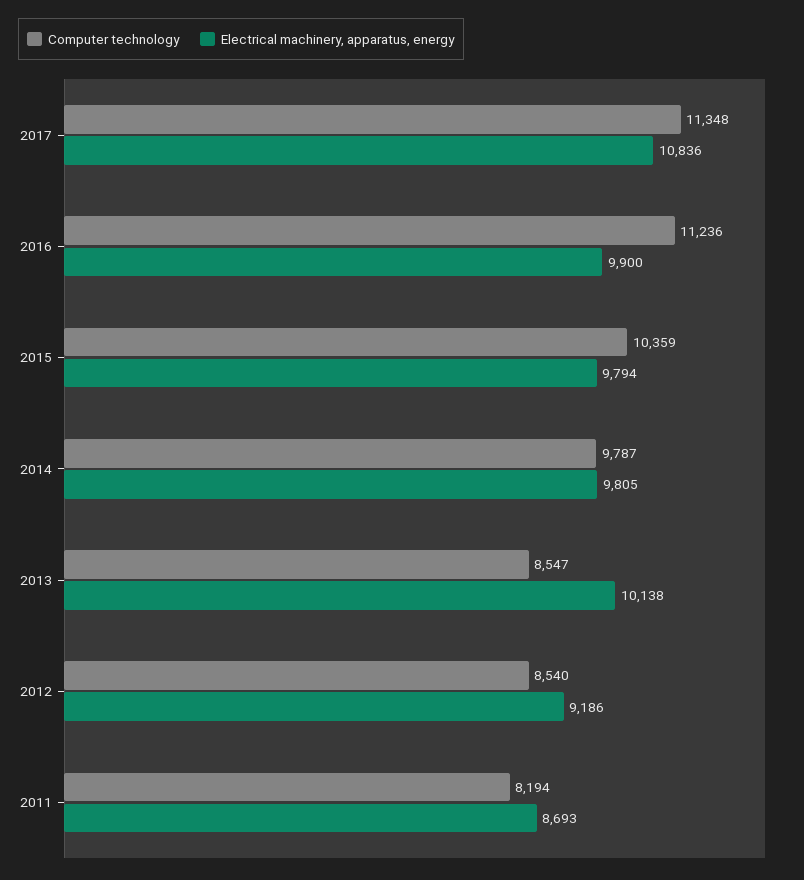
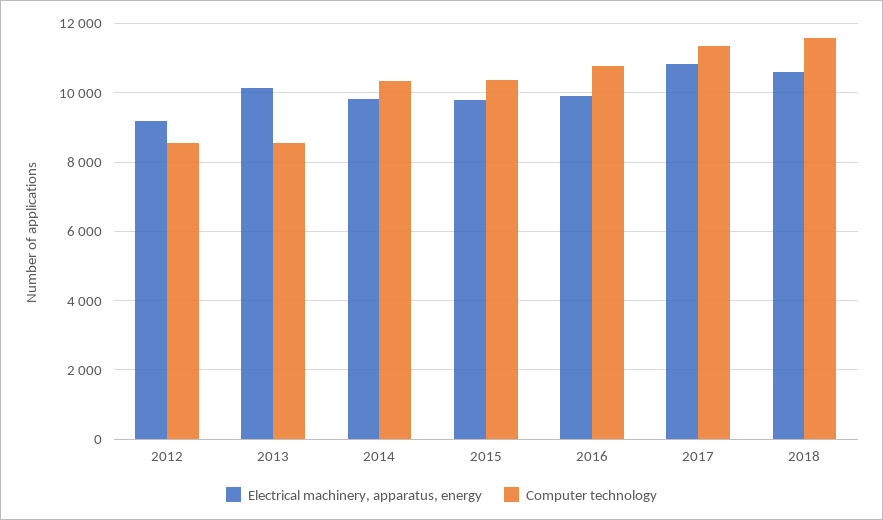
Computer technology, 2016: 11236 -> 10800
Computer technology, 2014: 9787 -> 10400
Computer technology, 2011: 8194 -> none
Electrical machinery, apparatus, energy, 2011: 8693 -> none
Electrical machinery, apparatus, energy, 2018: none -> 10600
Computer technology, 2018: none -> 11600

